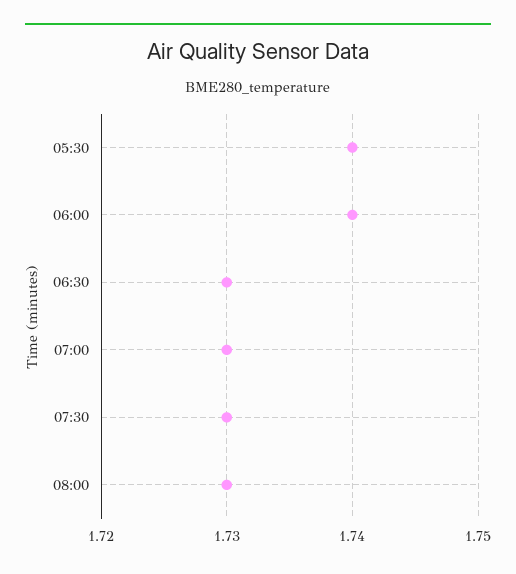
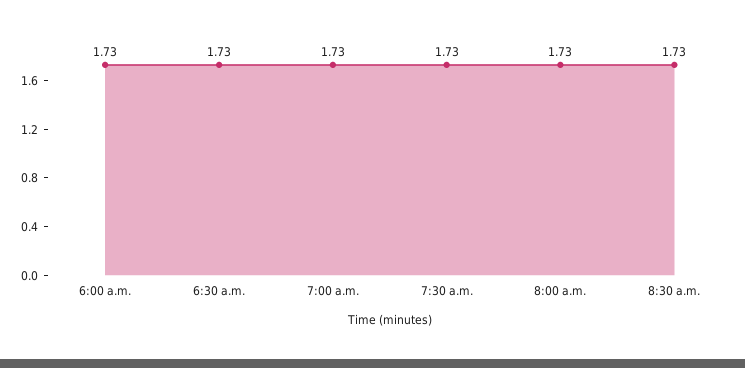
05:30: 1.74 -> none
06:00: 1.74 -> 1.73
8:30 a.m.: none -> 1.73

